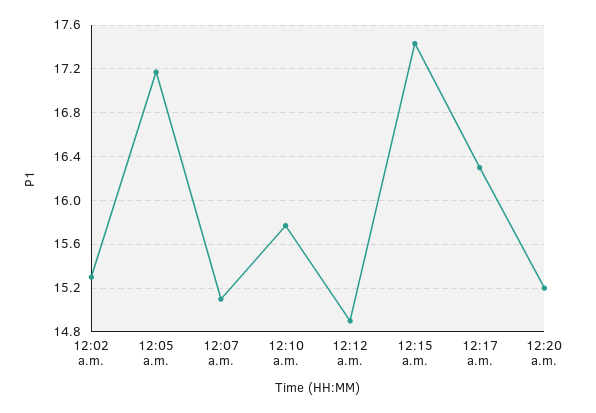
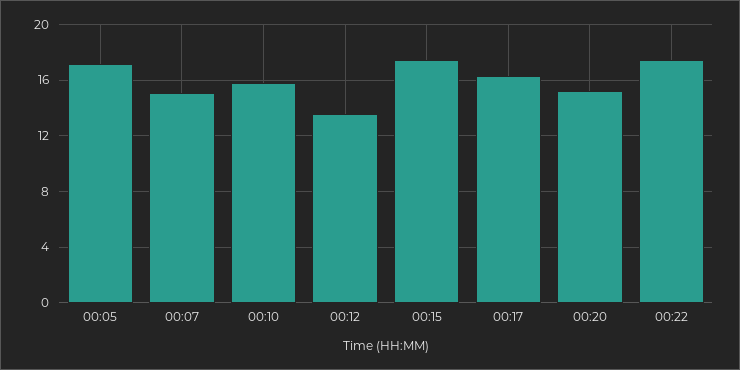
12:02 a.m.: 15.3 -> none
12:12 a.m.: 14.9 -> 13.5
00:22: none -> 17.5

